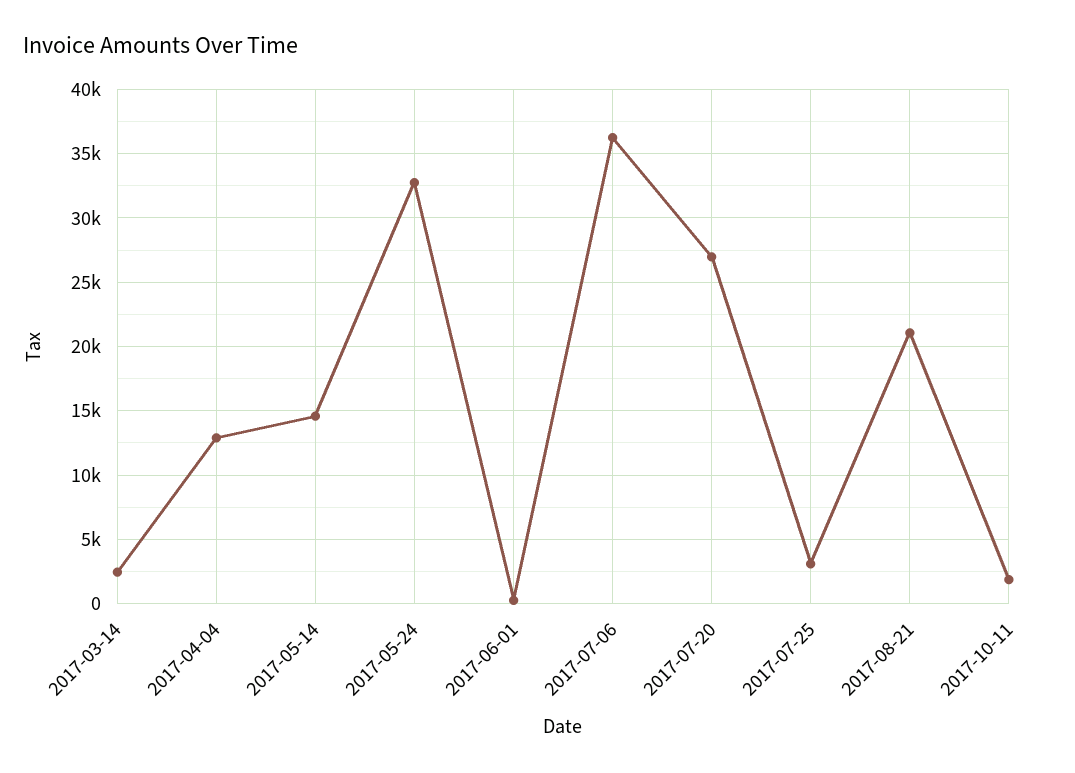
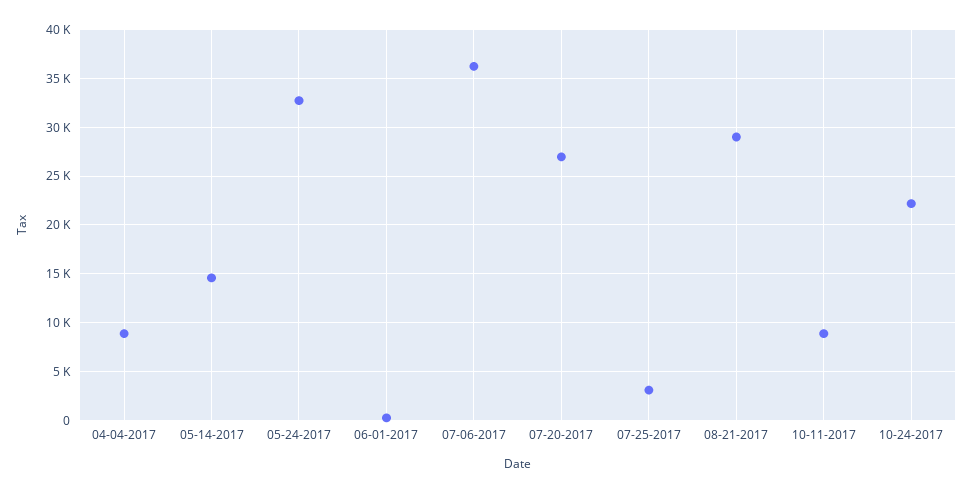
2017-03-14: 2500 -> none
2017-04-04: 13000 -> 9000
2017-08-21: 21000 -> 29000
2017-10-11: 2000 -> 9000
10-24-2017: none -> 22000

